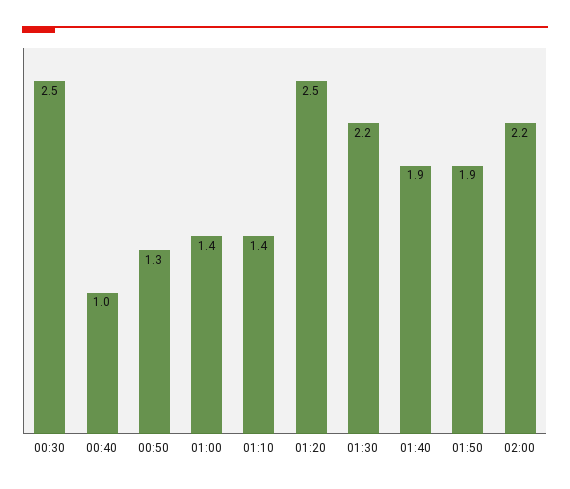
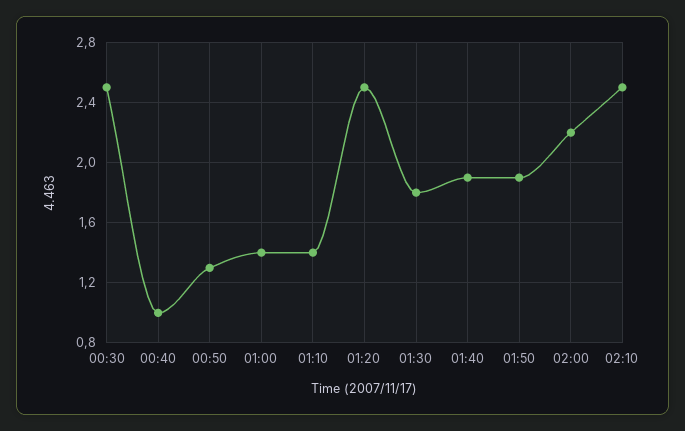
01:30: 2.2 -> 1.8
02:10: none -> 2.5

